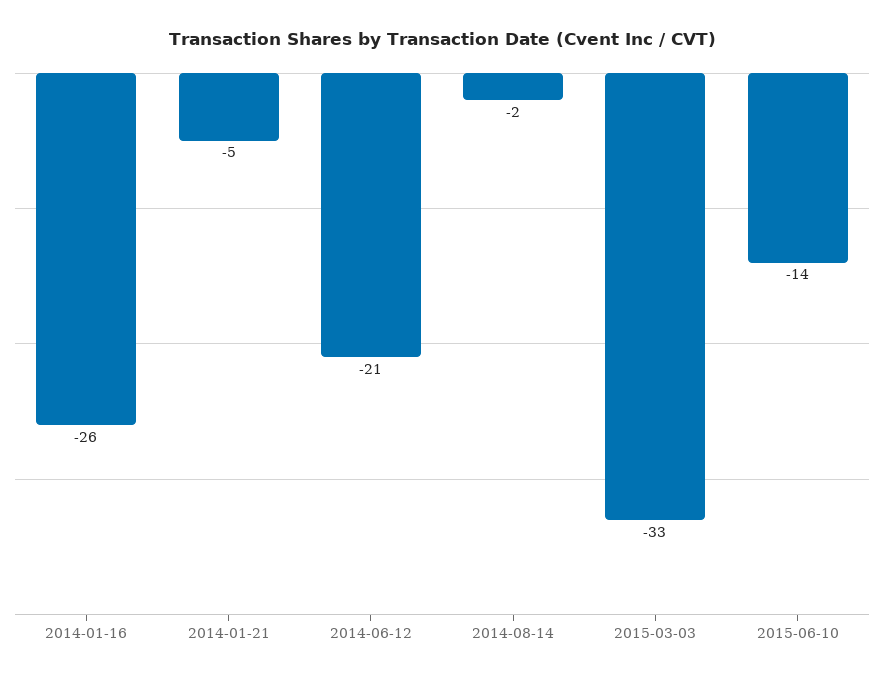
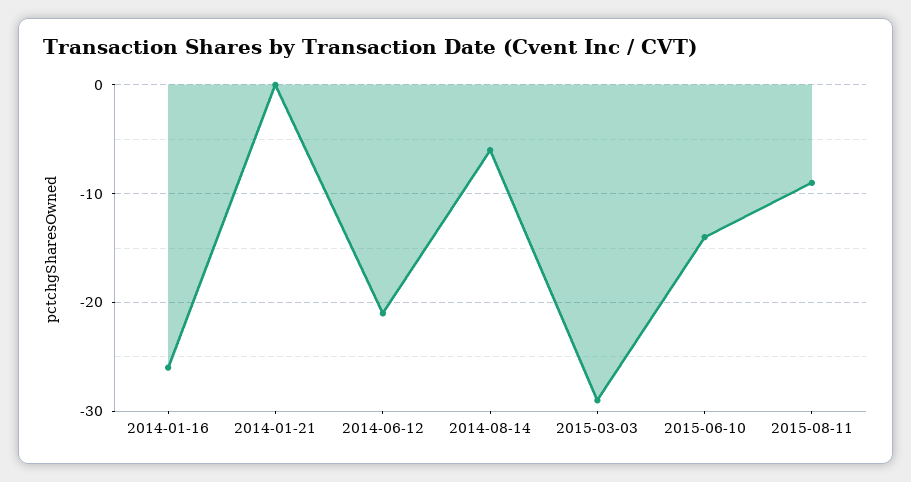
2014-01-21: -5 -> 0
2014-08-14: -2 -> -6
2015-03-03: -33 -> -29
2015-08-11: none -> -9

